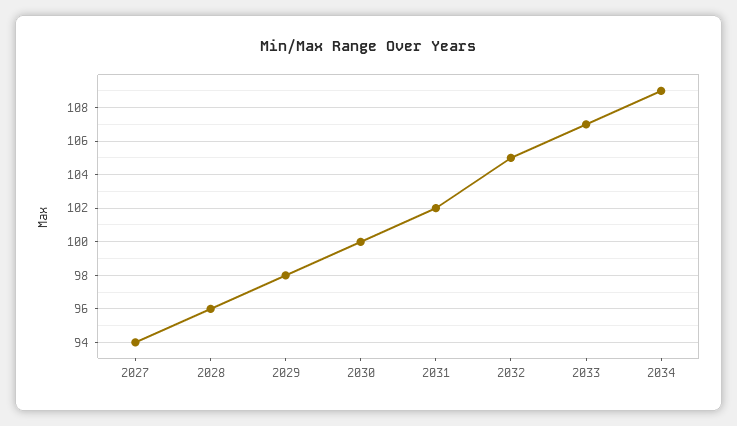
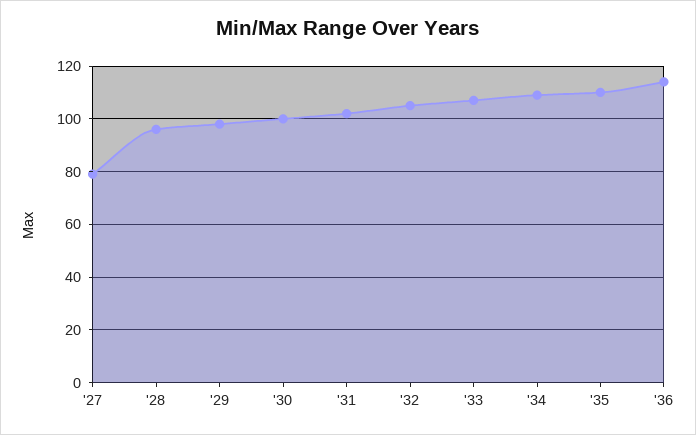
2027: 94 -> 80
'35: none -> 110
'36: none -> 115

